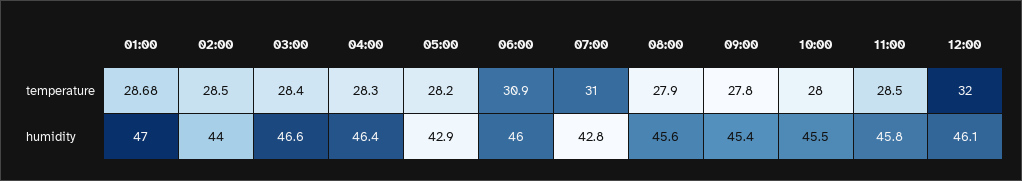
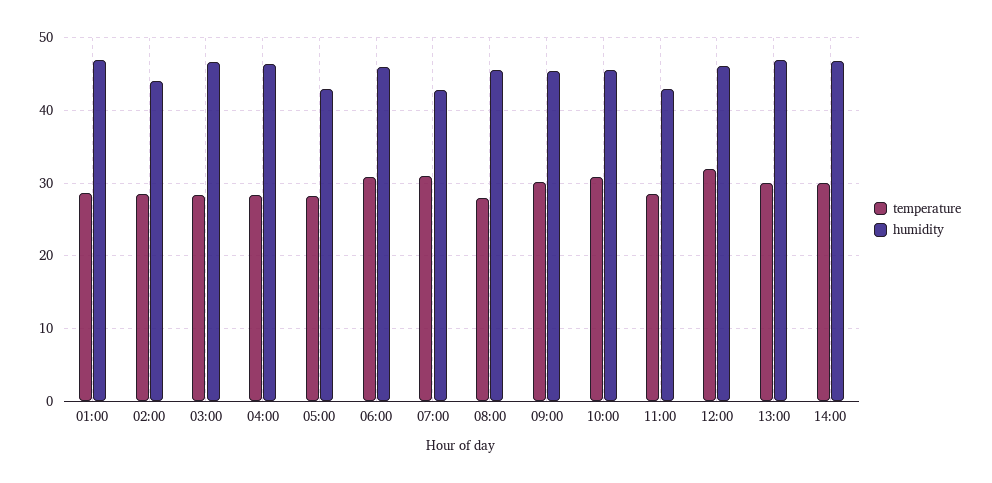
temperature, 09:00: 27.8 -> 30
temperature, 10:00: 28 -> 31
humidity, 11:00: 45.8 -> 43
temperature, 13:00: none -> 30
humidity, 13:00: none -> 47
temperature, 14:00: none -> 30
humidity, 14:00: none -> 47

